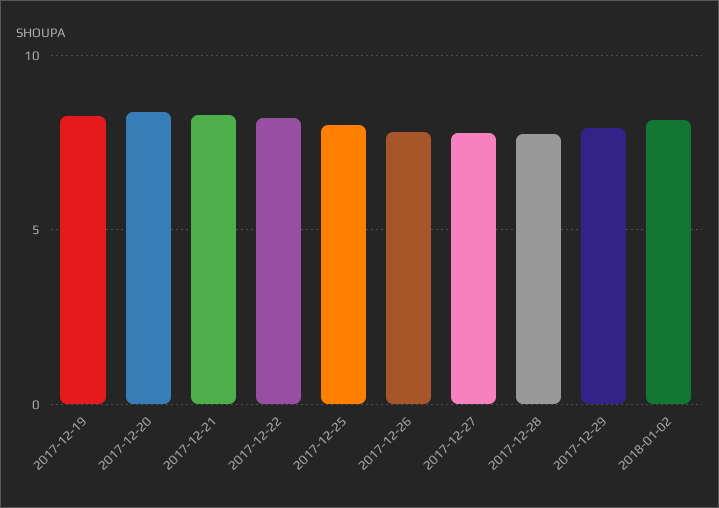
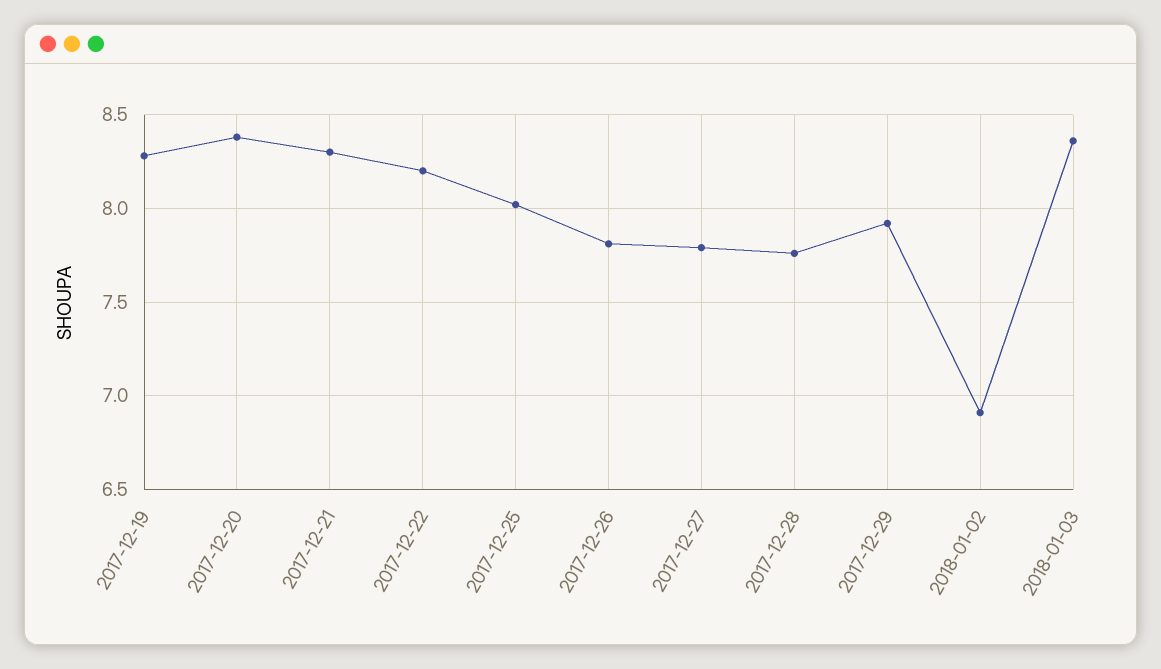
2018-01-02: 8 -> 6.9
2018-01-03: none -> 8.35

